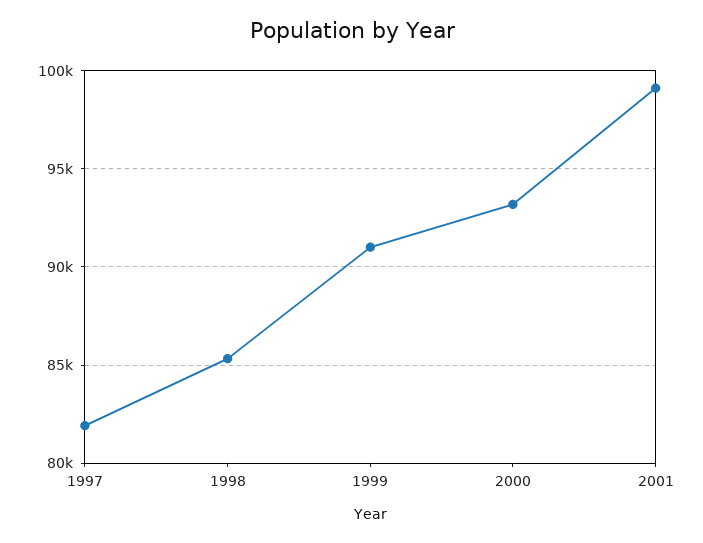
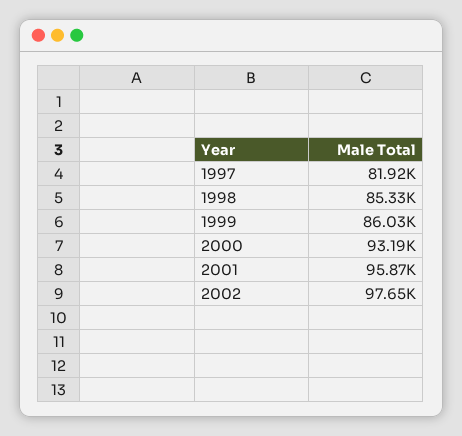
1999: 91000 -> 86030
2001: 99000 -> 95870
2002: none -> 97650

